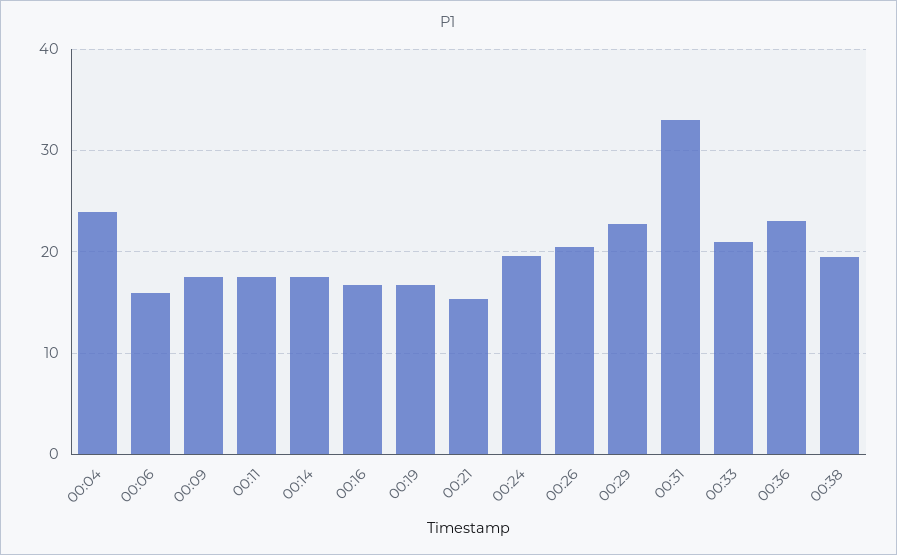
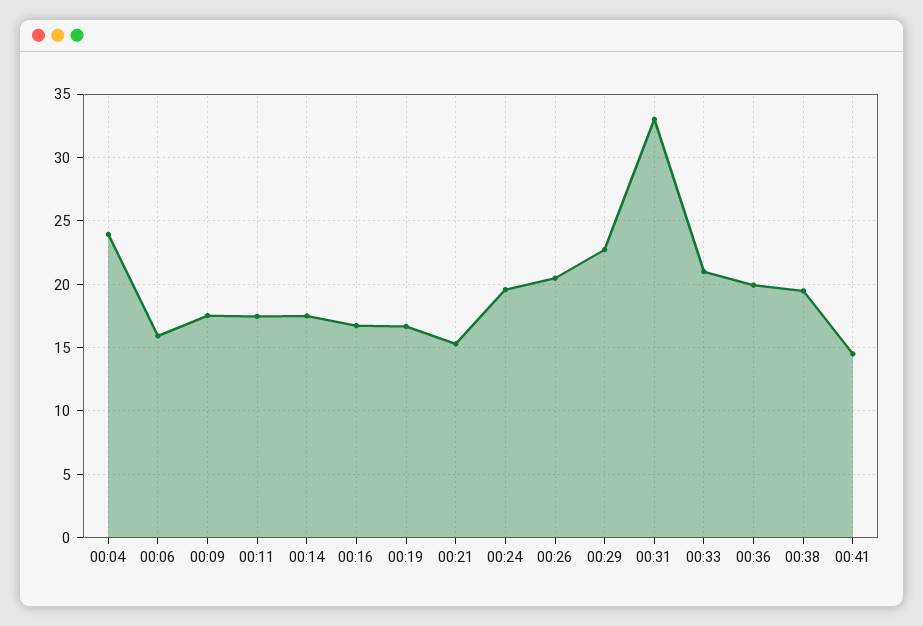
00:36: 23 -> 20
00:41: none -> 14.5

